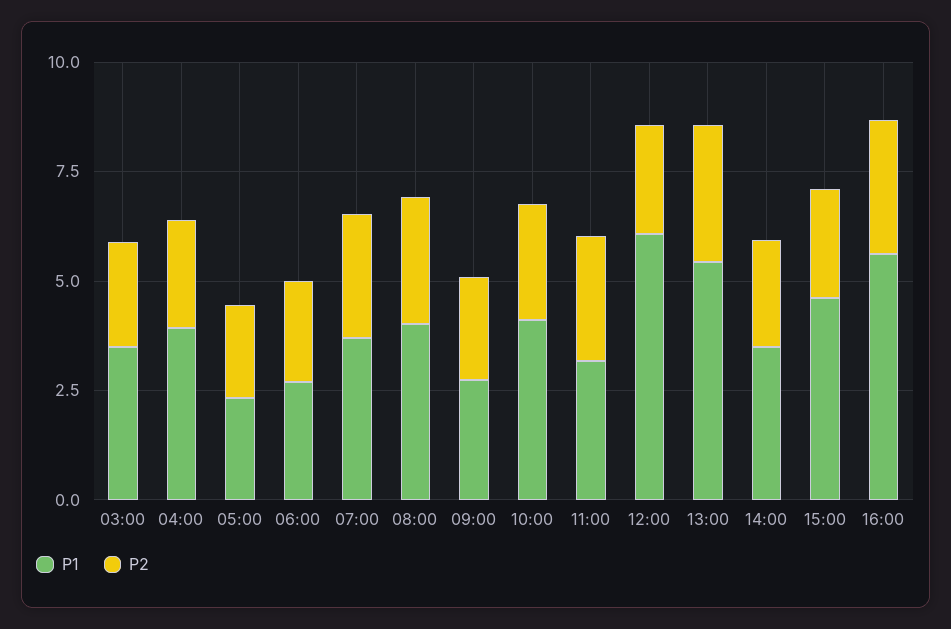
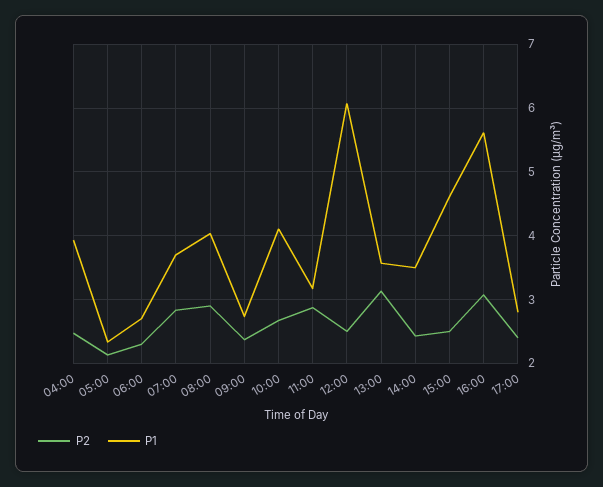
P1, 03:00: 3.5 -> none
P2, 03:00: 2.5 -> none
P1, 13:00: 5.5 -> 3.6
P2, 17:00: none -> 2.4
P1, 17:00: none -> 2.8

